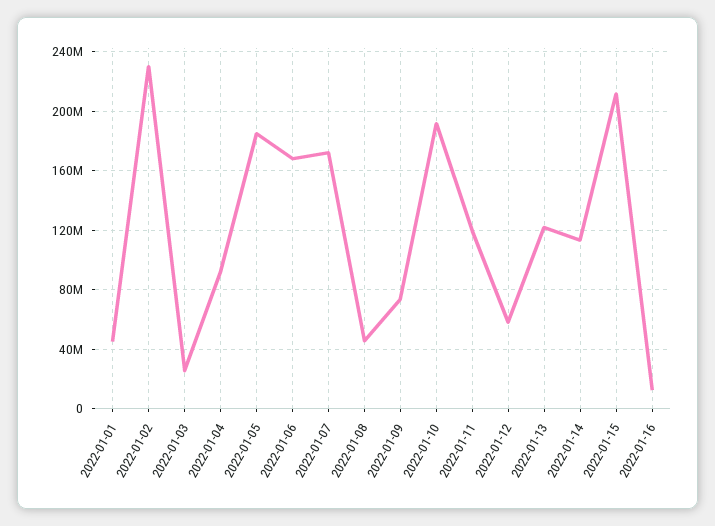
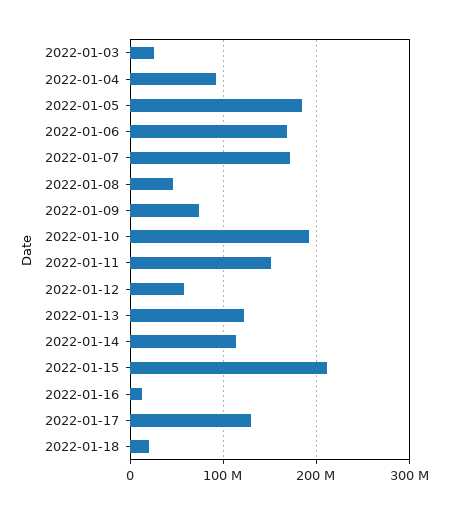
2022-01-01: 45000000 -> none
2022-01-02: 230000000 -> none
2022-01-11: 120000000 -> 150000000
2022-01-17: none -> 130000000
2022-01-18: none -> 20000000

